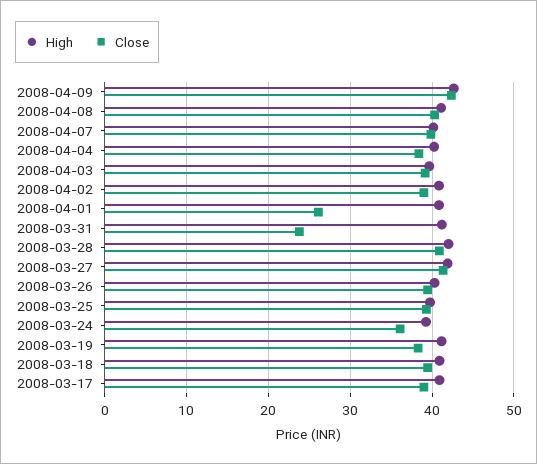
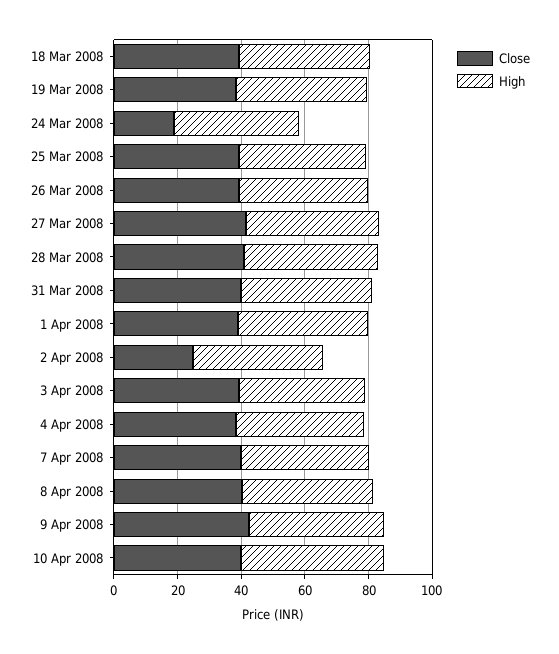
Close, 2008-04-02: 39 -> 25
Close, 2008-04-01: 26 -> 40
Close, 2008-03-31: 24 -> 40
Close, 2008-03-24: 36 -> 20
High, 2008-03-17: 41 -> none
Close, 2008-03-17: 39 -> none
Close, 10 Apr 2008: none -> 40
High, 10 Apr 2008: none -> 45

